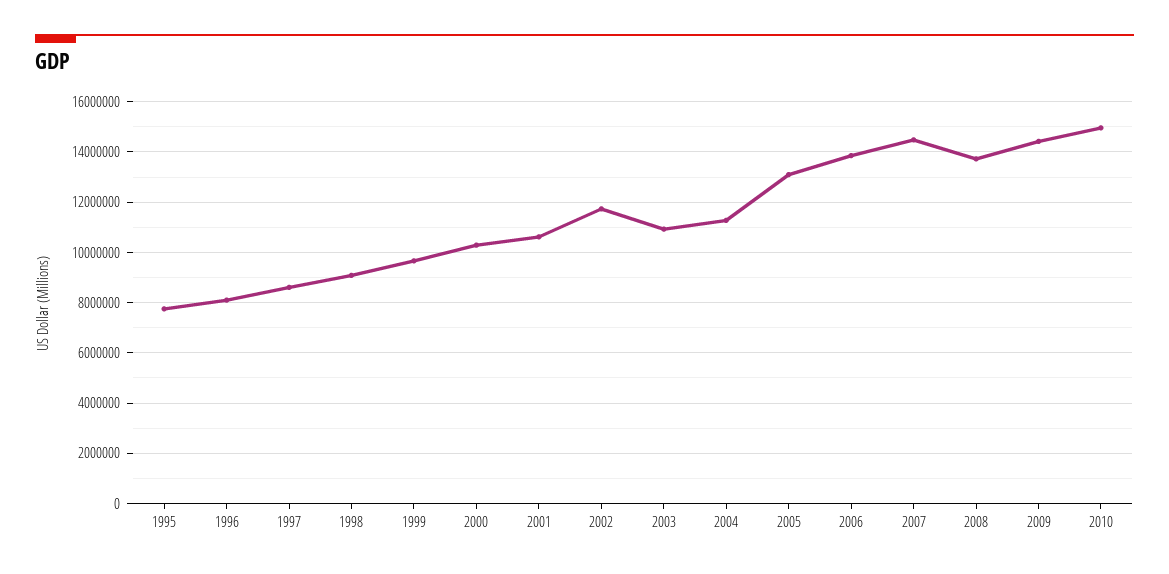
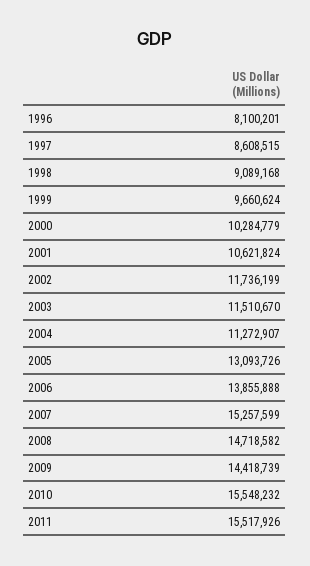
1995: 7750000 -> none
2003: 11000000 -> 11510670
2007: 14500000 -> 15257599
2008: 13750000 -> 14718582
2010: 15000000 -> 15548232
2011: none -> 15517926

